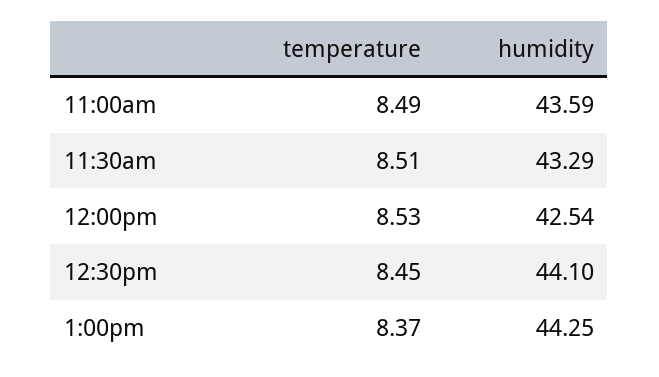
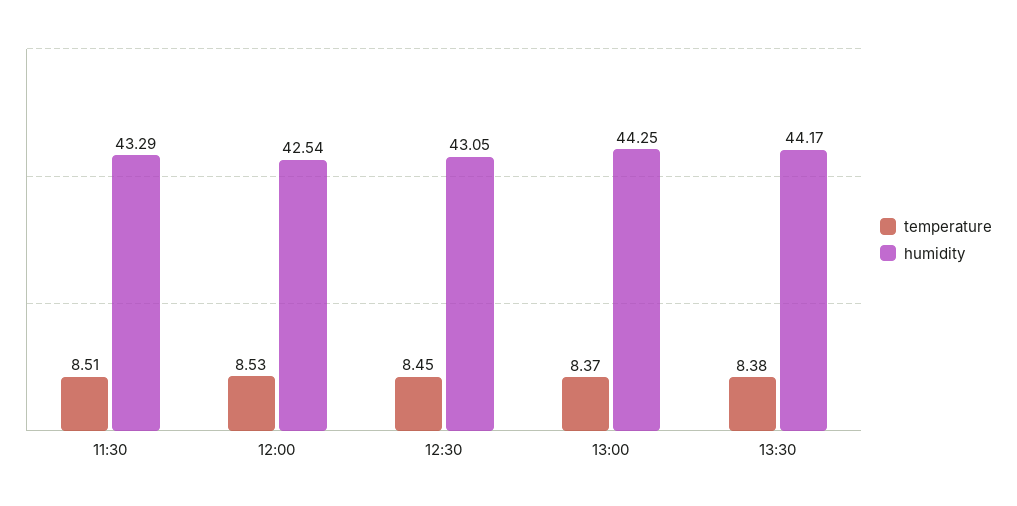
temperature, 11:00am: 8.49 -> none
humidity, 11:00am: 43.59 -> none
humidity, 12:30pm: 44.1 -> 43.05
temperature, 13:30: none -> 8.38
humidity, 13:30: none -> 44.17

